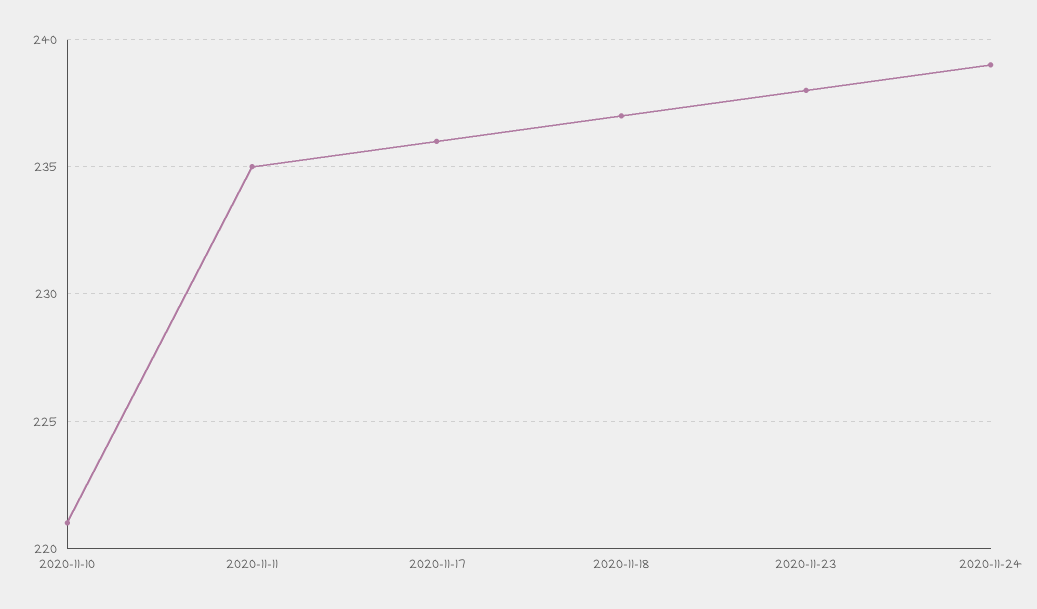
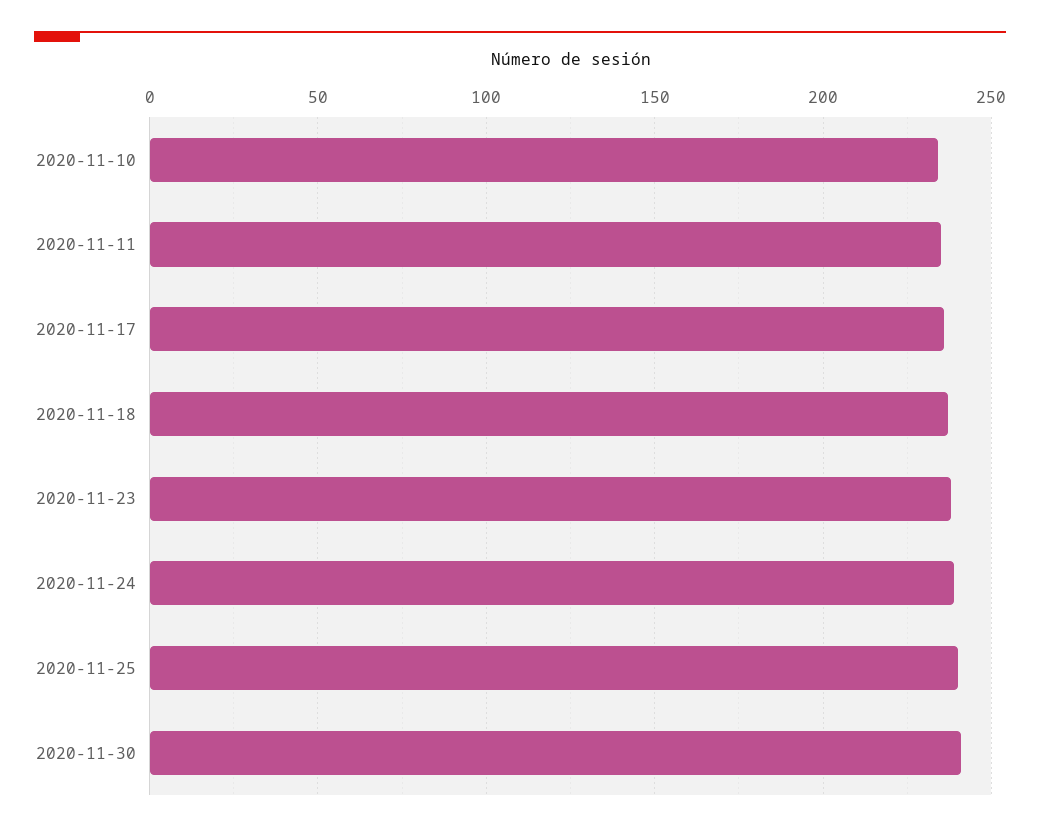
2020-11-10: 221 -> 235
2020-11-25: none -> 240
2020-11-30: none -> 240

